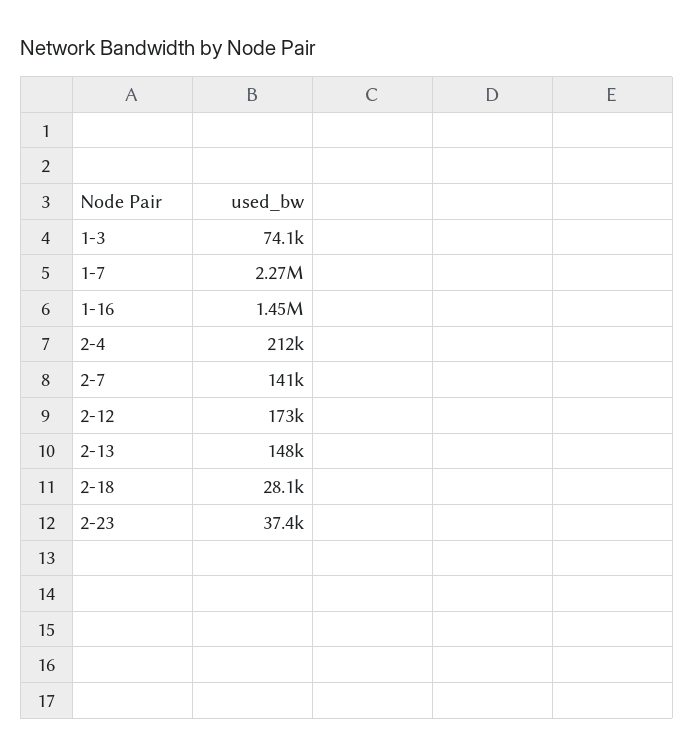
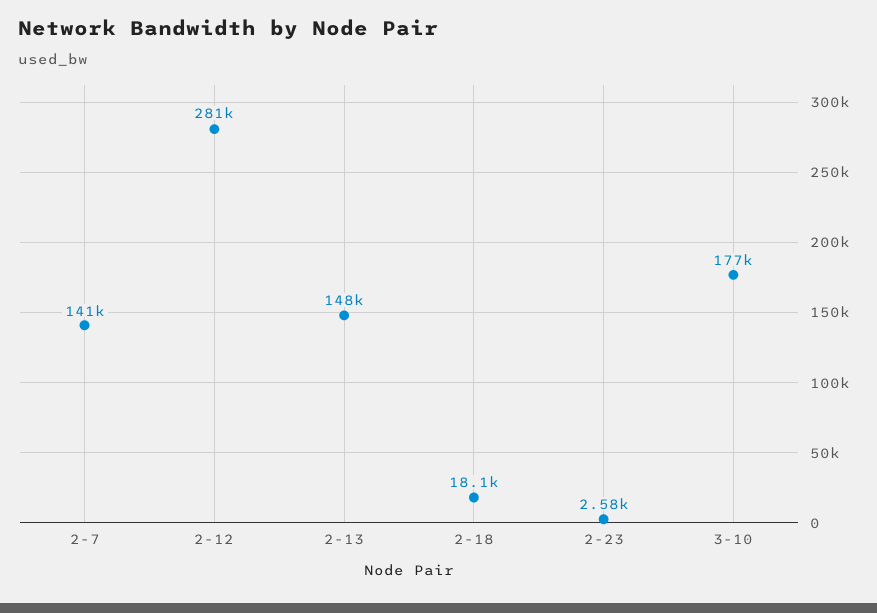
1-3: 74100 -> none
1-7: 2270000 -> none
1-16: 1450000 -> none
2-4: 212000 -> none
2-12: 173000 -> 281000
2-18: 28100 -> 18100
2-23: 37400 -> 2580
3-10: none -> 177000

